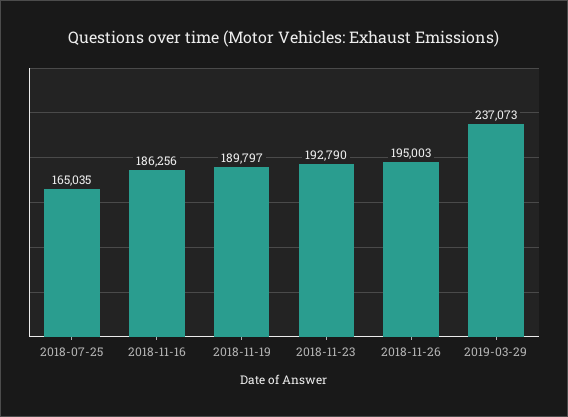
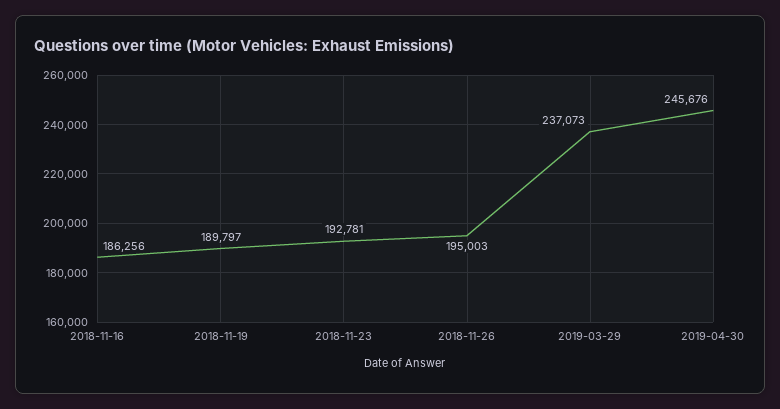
2018-07-25: 165035 -> none
2018-11-23: 192790 -> 192781
2019-04-30: none -> 245676

